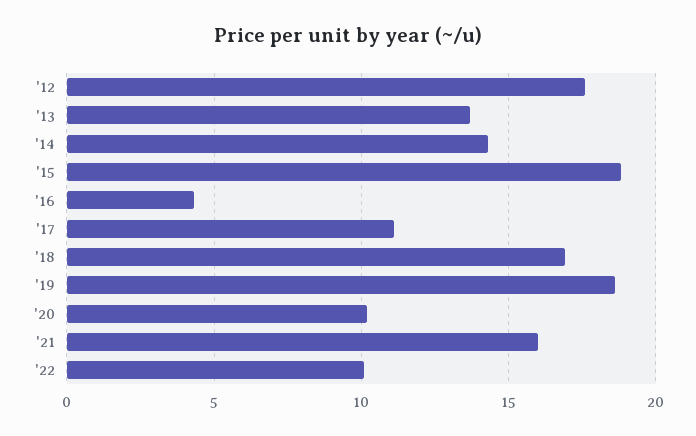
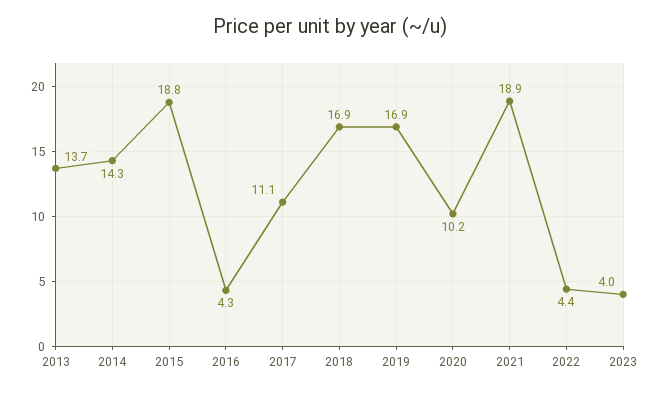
'12: 17.5 -> none
'19: 18.5 -> 16.9
'21: 16 -> 18.9
'22: 10 -> 4.4
2023: none -> 4

